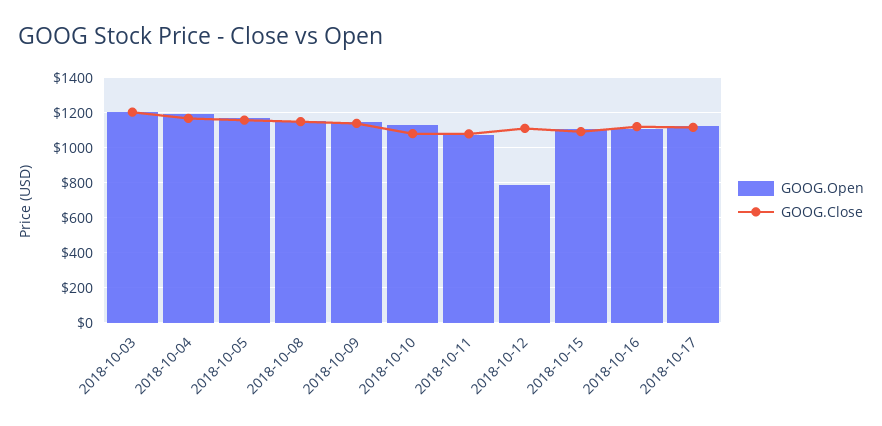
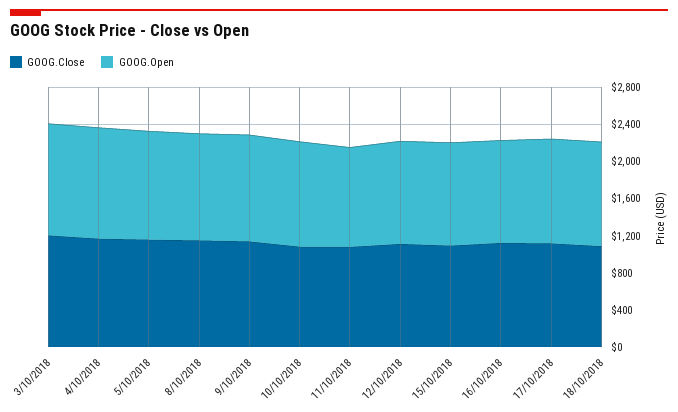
GOOG.Open, 2018-10-12: 800 -> 1100
GOOG.Close, 18/10/2018: none -> 1100
GOOG.Open, 18/10/2018: none -> 1100

